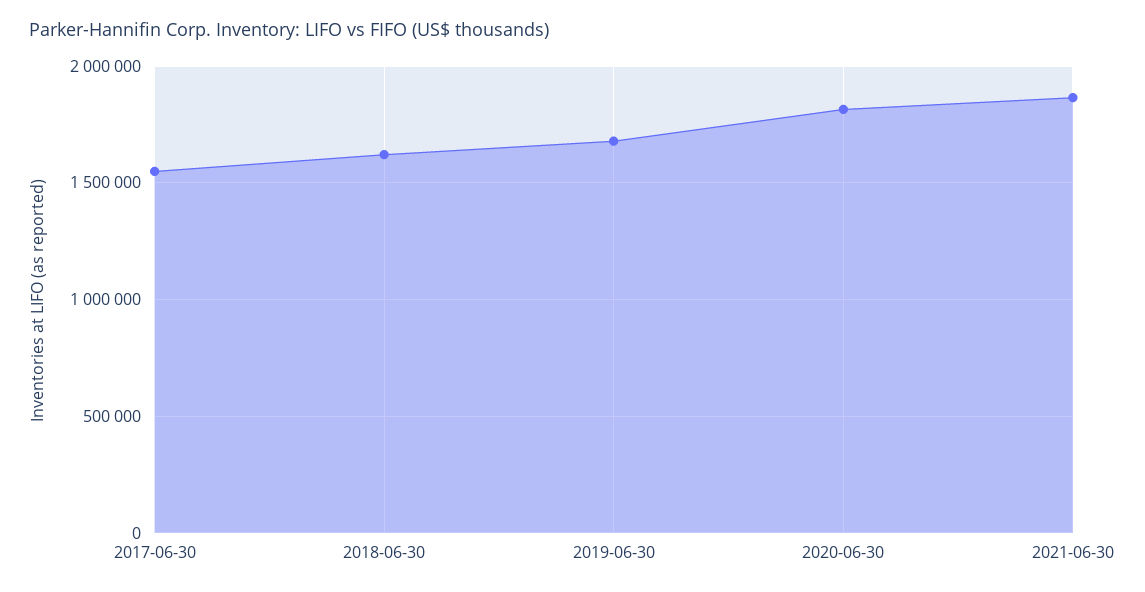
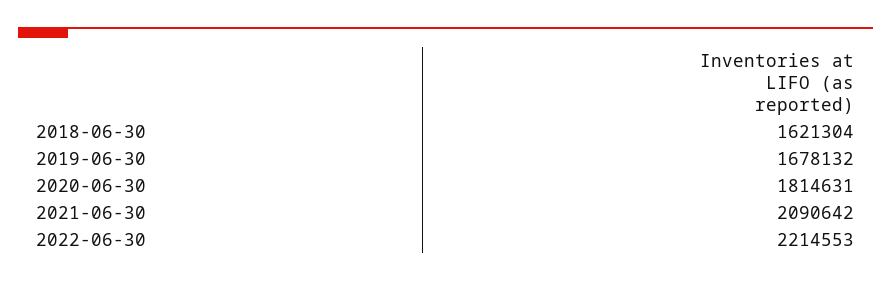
2017-06-30: 1550000 -> none
2021-06-30: 1850000 -> 2090642
2022-06-30: none -> 2214553

